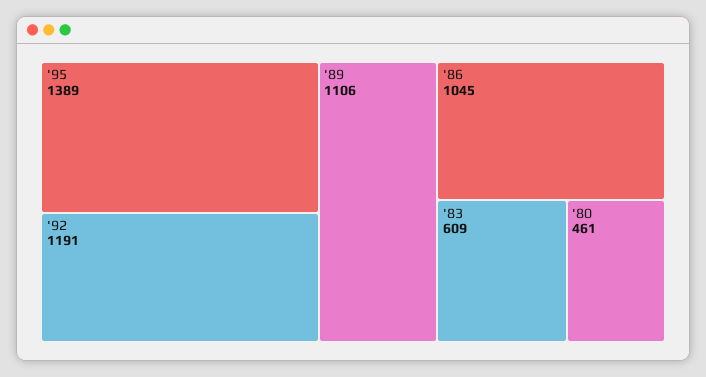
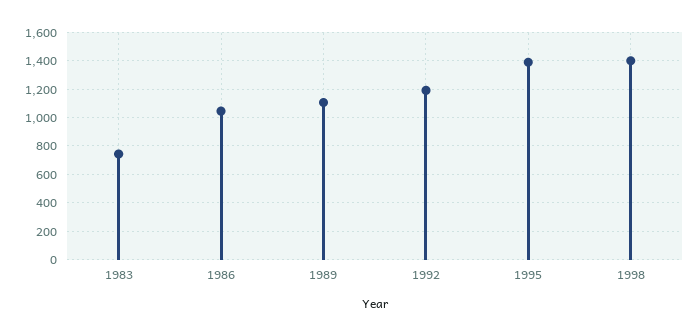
'83: 609 -> 750
'80: 461 -> none
1998: none -> 1400

